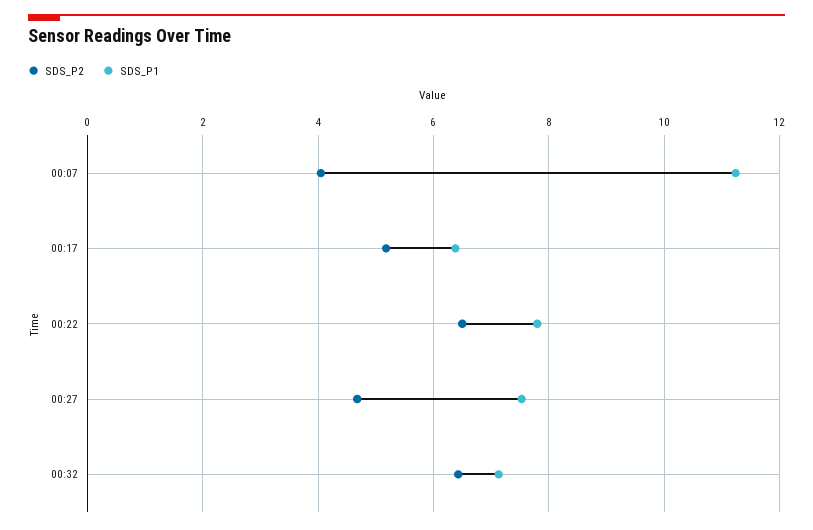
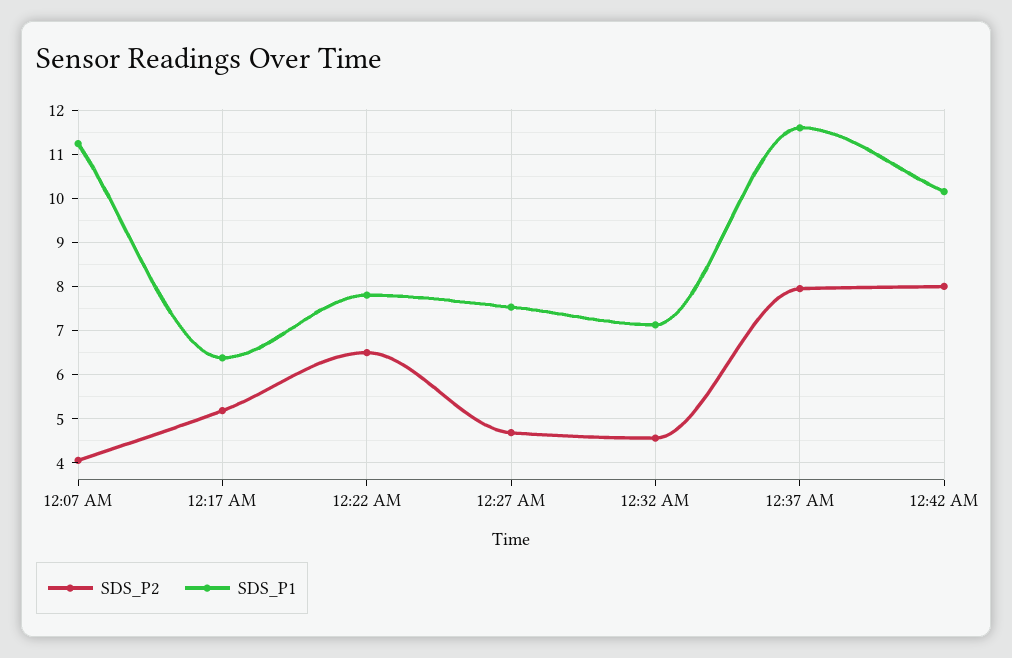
SDS_P2, 00:32: 6.4 -> 4.6
SDS_P2, 12:37 AM: none -> 8
SDS_P1, 12:37 AM: none -> 11.6
SDS_P2, 12:42 AM: none -> 8
SDS_P1, 12:42 AM: none -> 10.2

